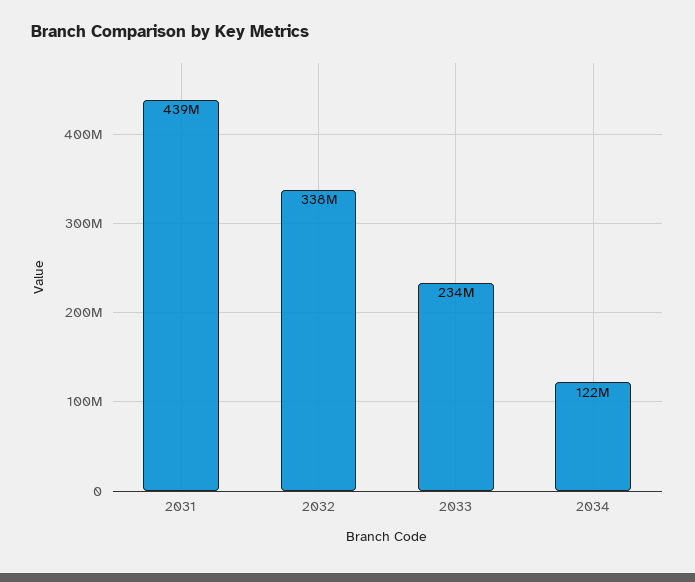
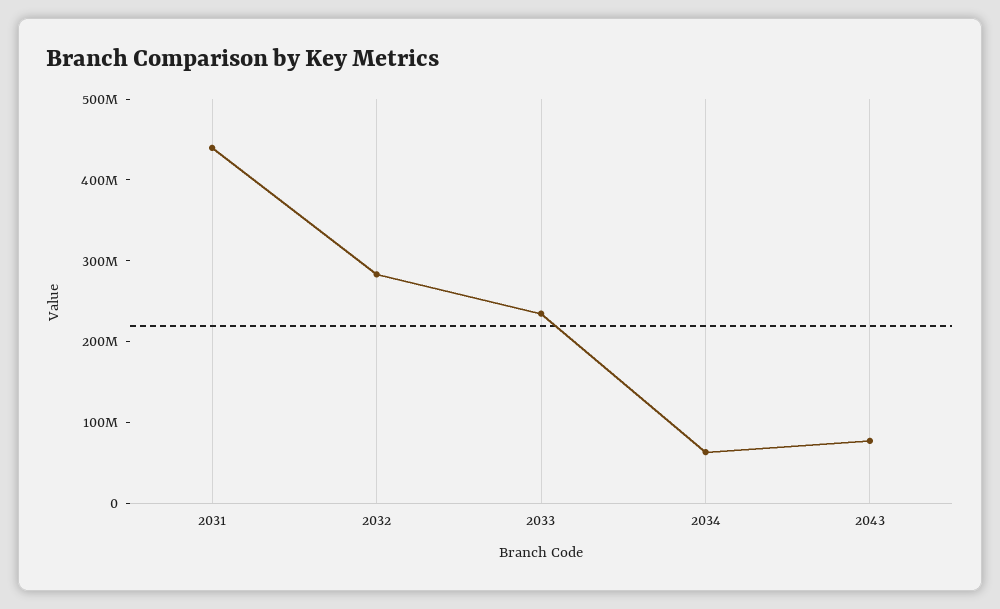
2032: 338000000 -> 280000000
2034: 122000000 -> 60000000
2043: none -> 80000000

